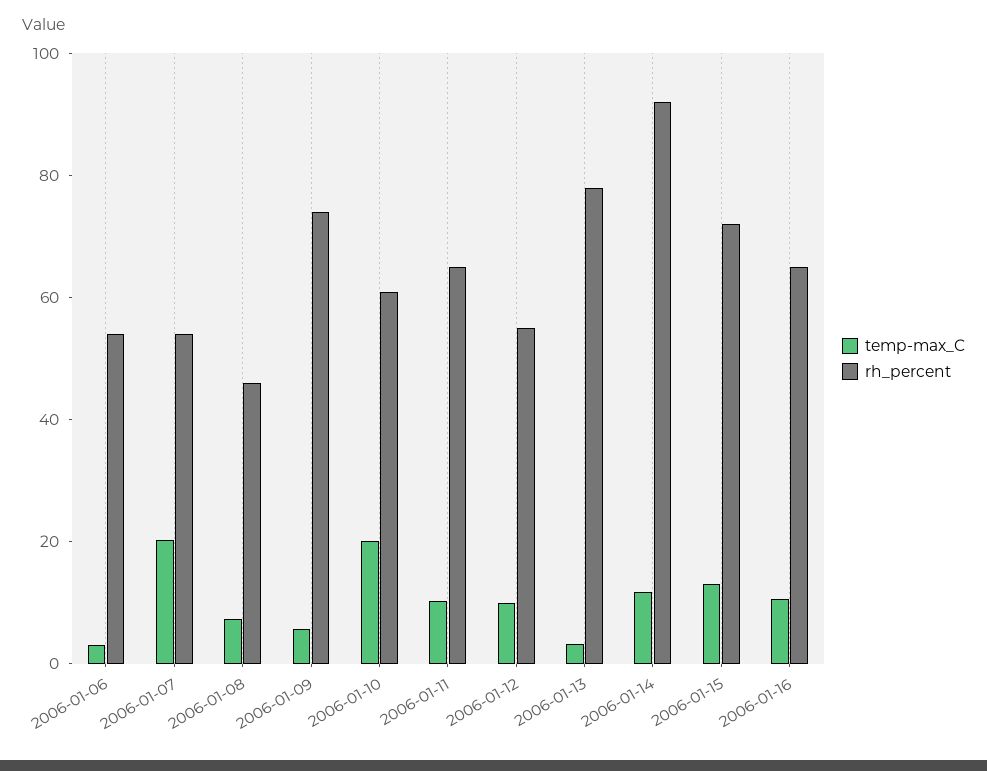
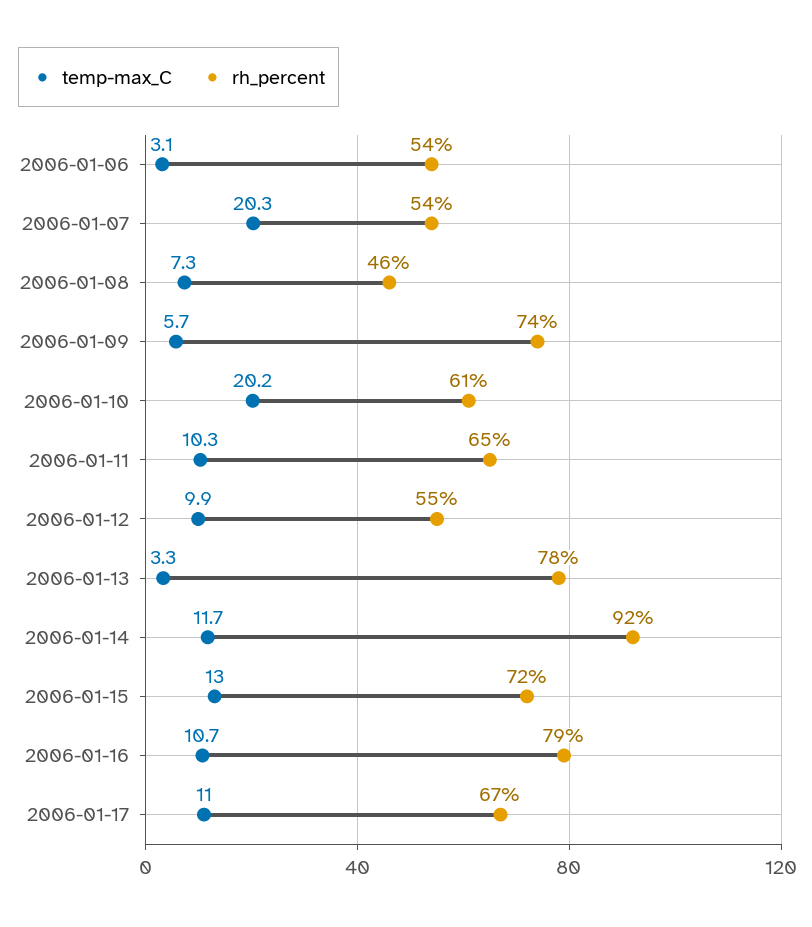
rh_percent, 2006-01-16: 65 -> 79
temp-max_C, 2006-01-17: none -> 11
rh_percent, 2006-01-17: none -> 67

